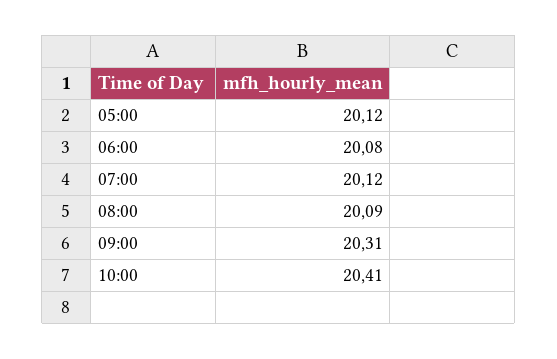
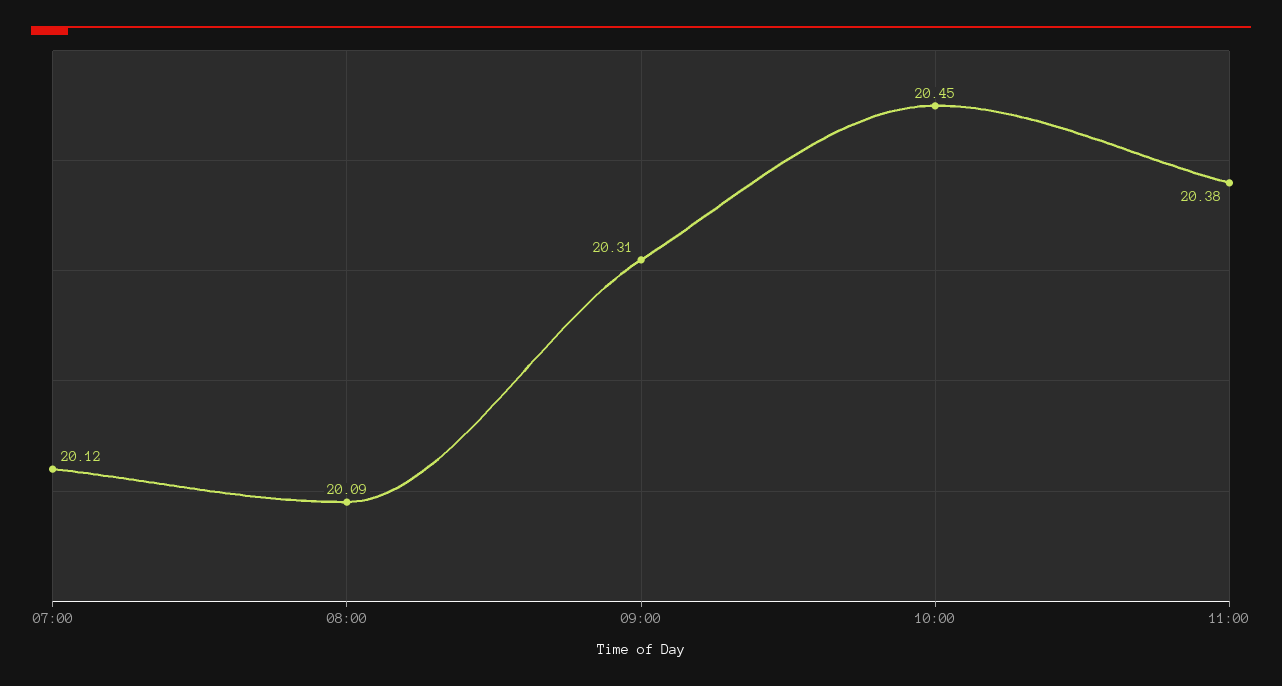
05:00: 20.12 -> none
06:00: 20.08 -> none
10:00: 20.41 -> 20.45
11:00: none -> 20.38

